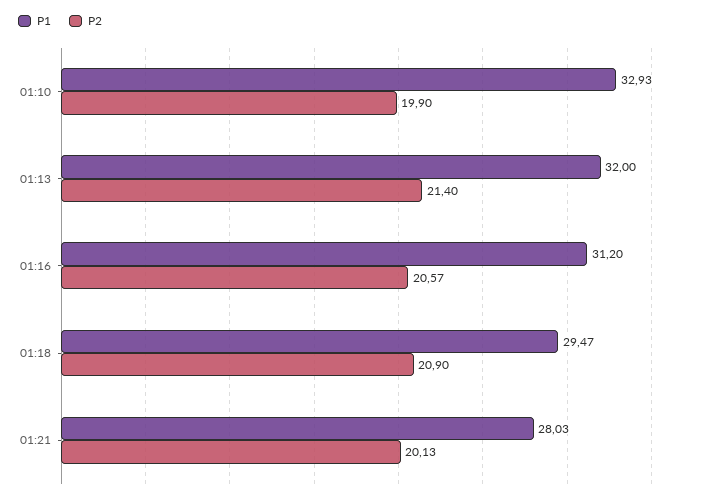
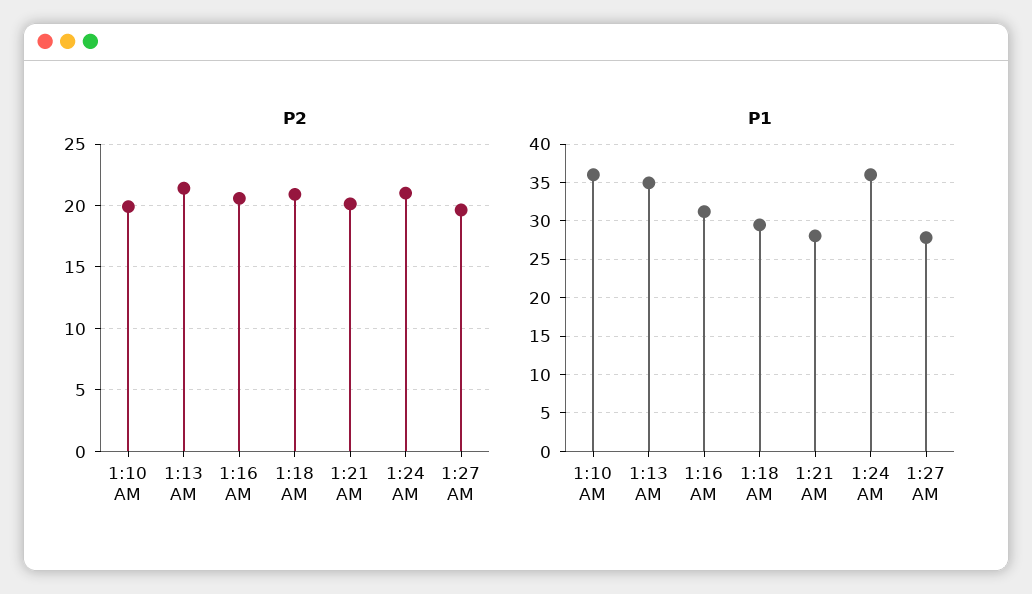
P1, 01:10: 32.93 -> 36
P1, 01:13: 32 -> 35
P2, 1:24 AM: none -> 21
P2, 1:27 AM: none -> 19.5
P1, 1:24 AM: none -> 36
P1, 1:27 AM: none -> 28

